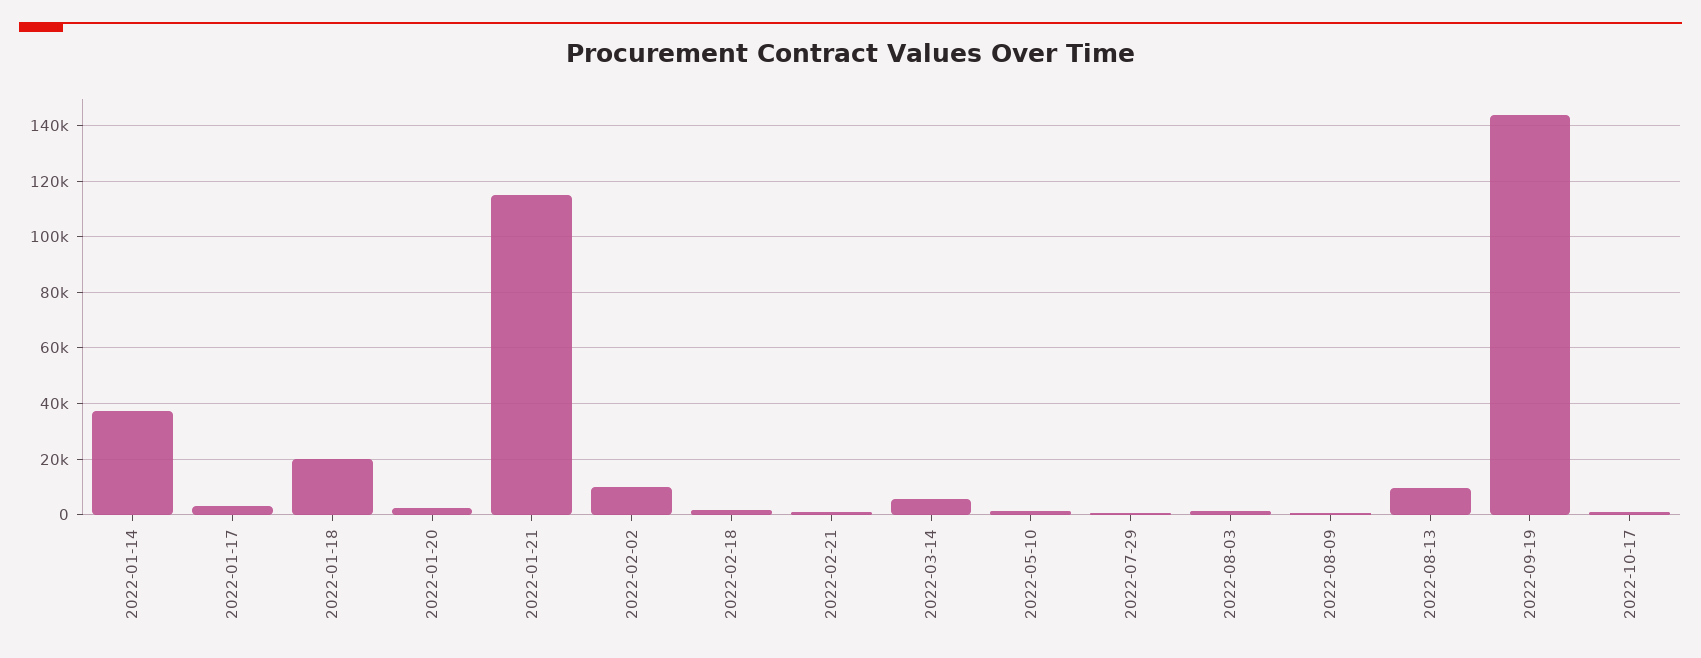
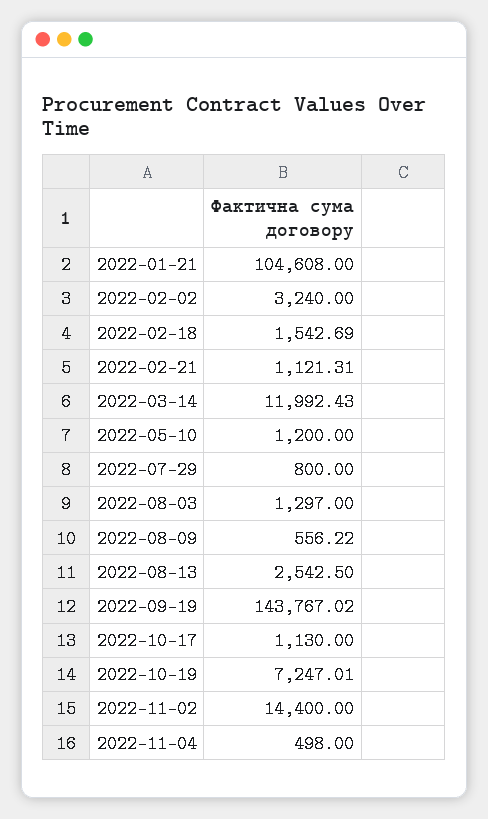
2022-01-14: 37500 -> none
2022-01-17: 2500 -> none
2022-01-18: 20000 -> none
2022-01-20: 2500 -> none
2022-01-21: 115000 -> 104608
2022-02-02: 10000 -> 3240
2022-03-14: 5000 -> 11992.43
2022-08-13: 10000 -> 2542.5
2022-10-19: none -> 7247.01
2022-11-02: none -> 14400
2022-11-04: none -> 498

